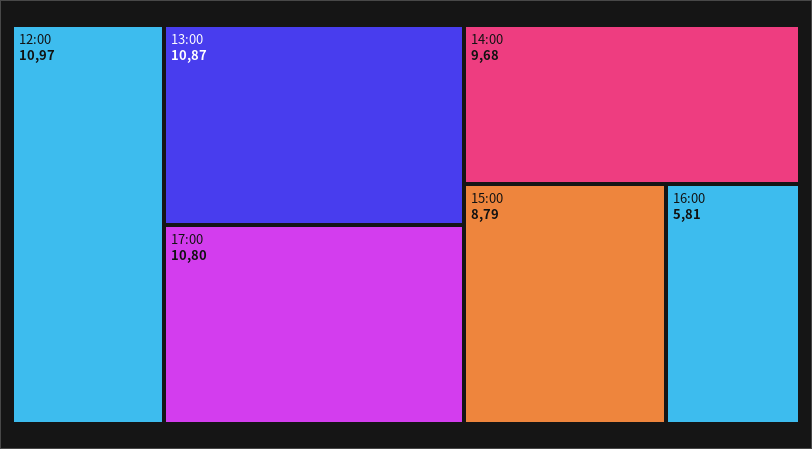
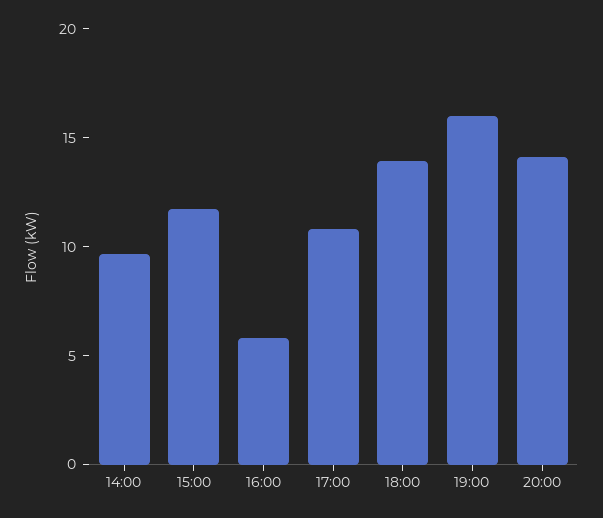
12:00: 10.97 -> none
13:00: 10.87 -> none
15:00: 8.79 -> 12
18:00: none -> 14
19:00: none -> 16
20:00: none -> 14

